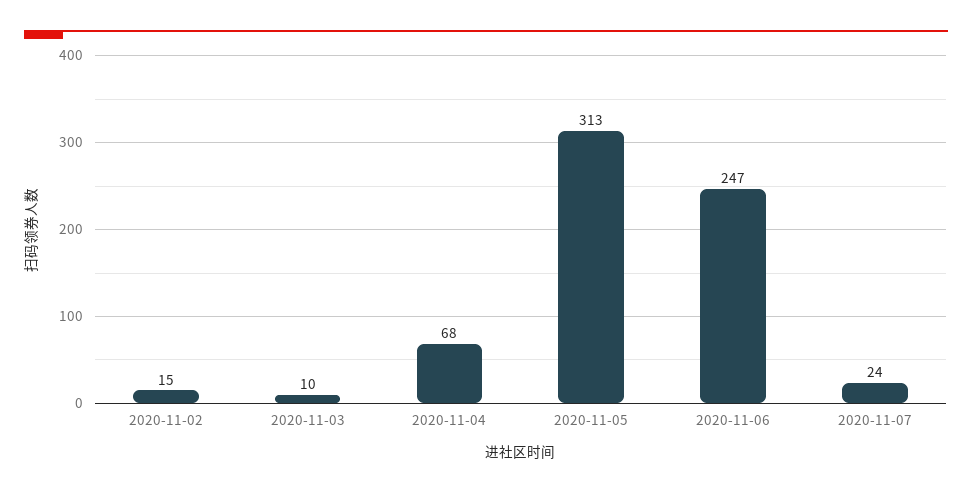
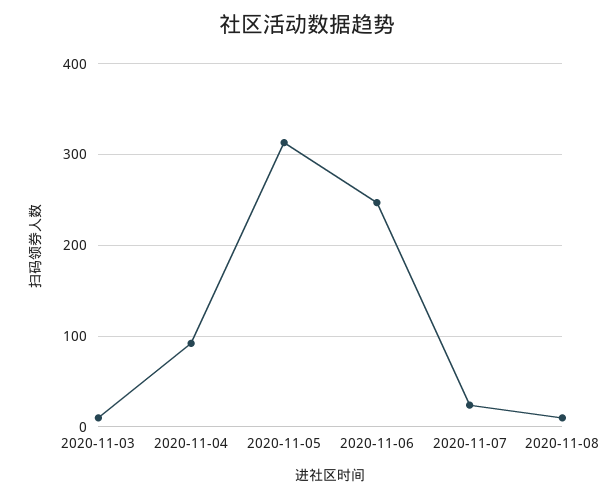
2020-11-02: 15 -> none
2020-11-04: 68 -> 90
2020-11-08: none -> 10

